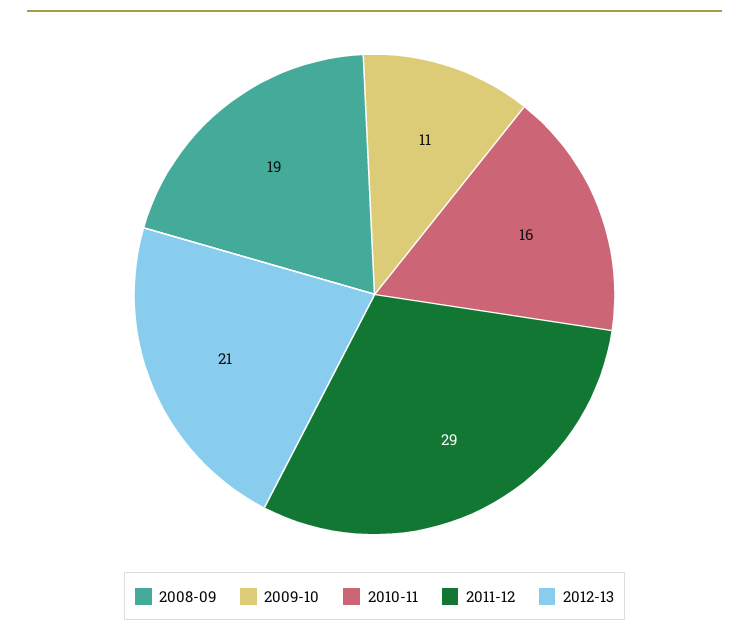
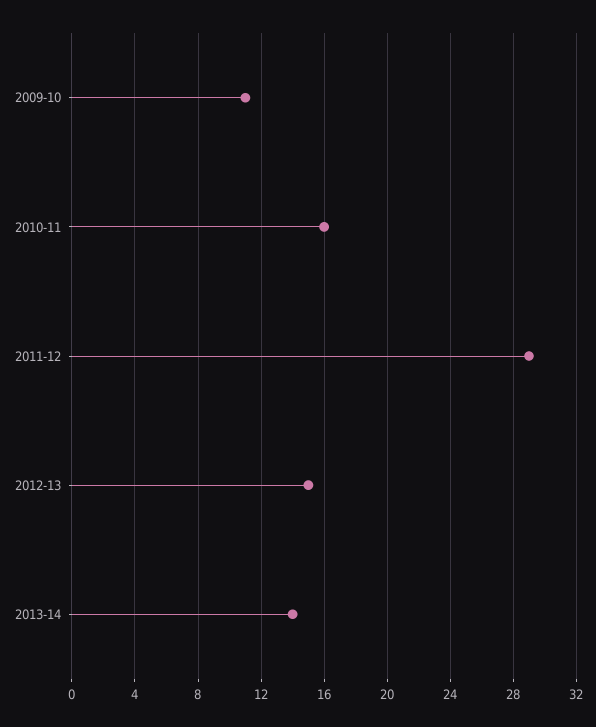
2008-09: 19 -> none
2012-13: 21 -> 15
2013-14: none -> 14

